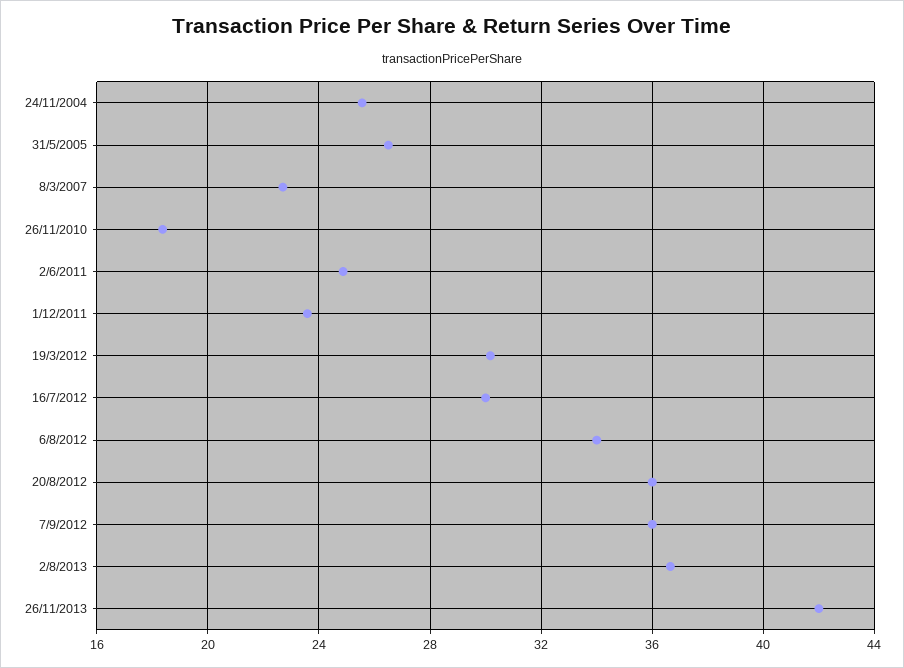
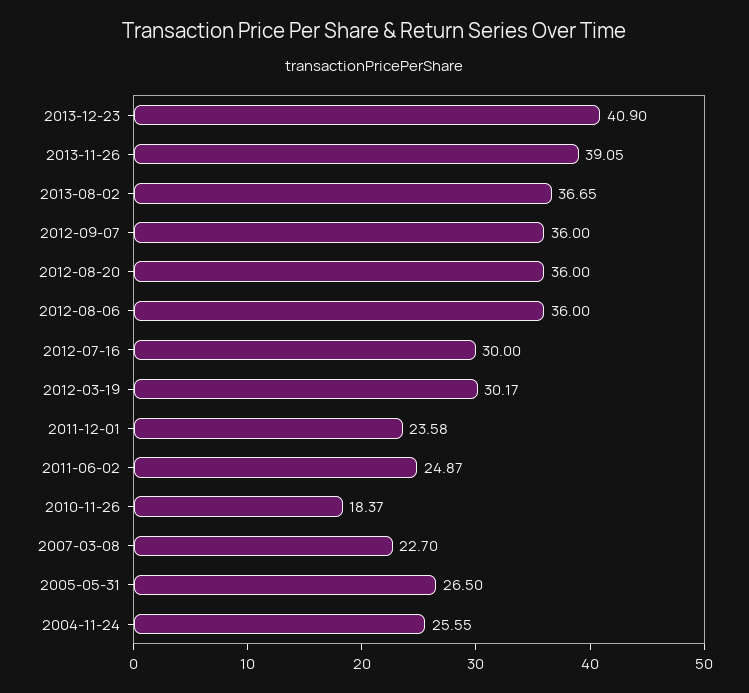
6/8/2012: 34 -> 36
26/11/2013: 42 -> 39.05
2013-12-23: none -> 40.9

